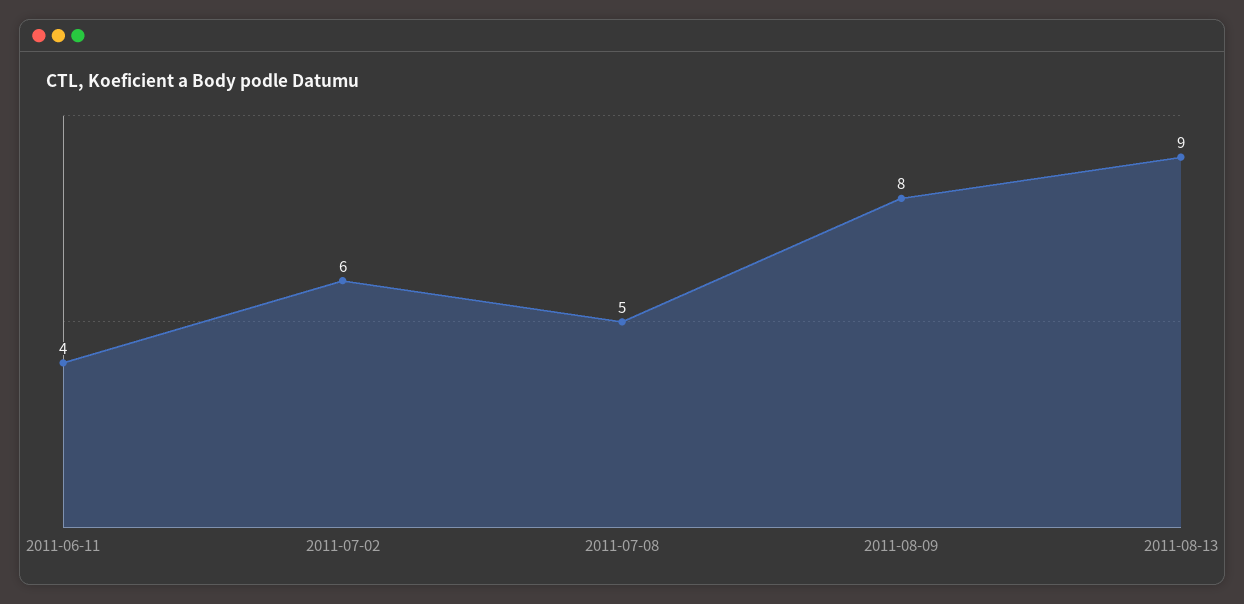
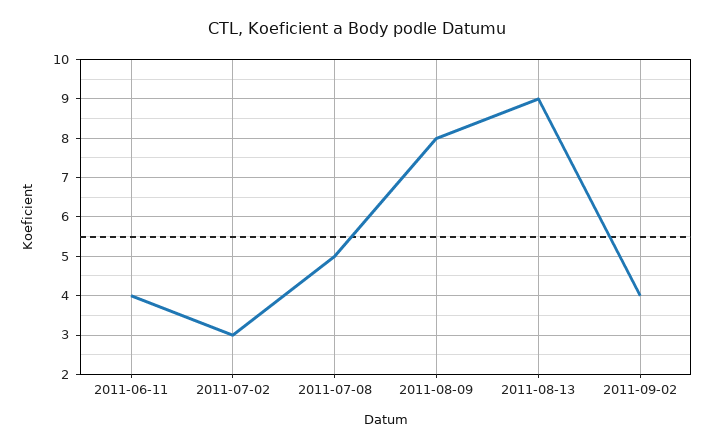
2011-07-02: 6 -> 3
2011-09-02: none -> 4

